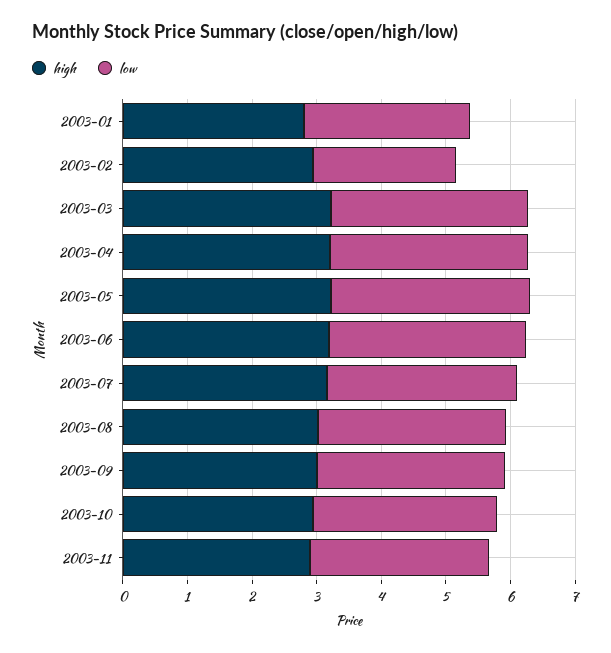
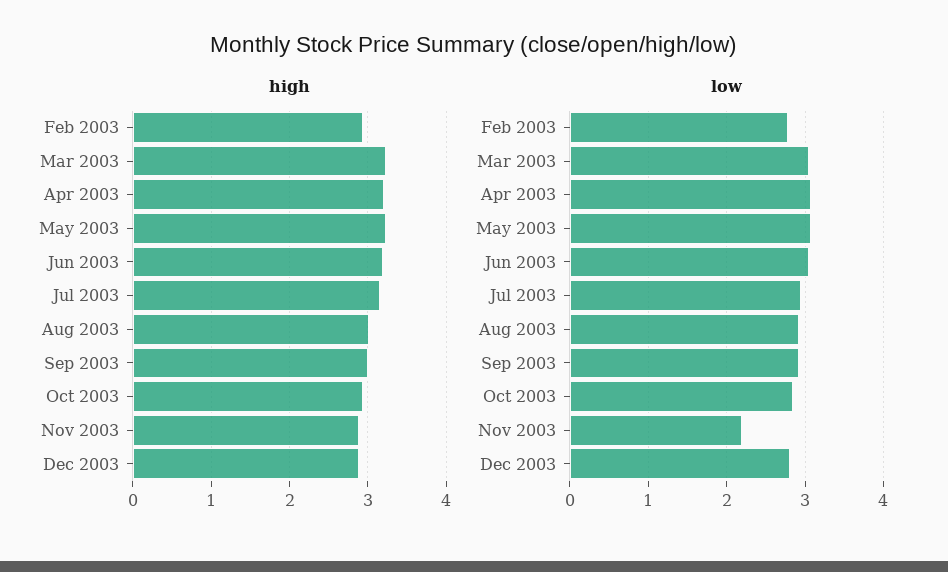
high, 2003-01: 2.8 -> none
low, 2003-01: 2.6 -> none
low, 2003-02: 2.2 -> 2.8
low, 2003-11: 2.8 -> 2.2
high, Dec 2003: none -> 2.9
low, Dec 2003: none -> 2.8

